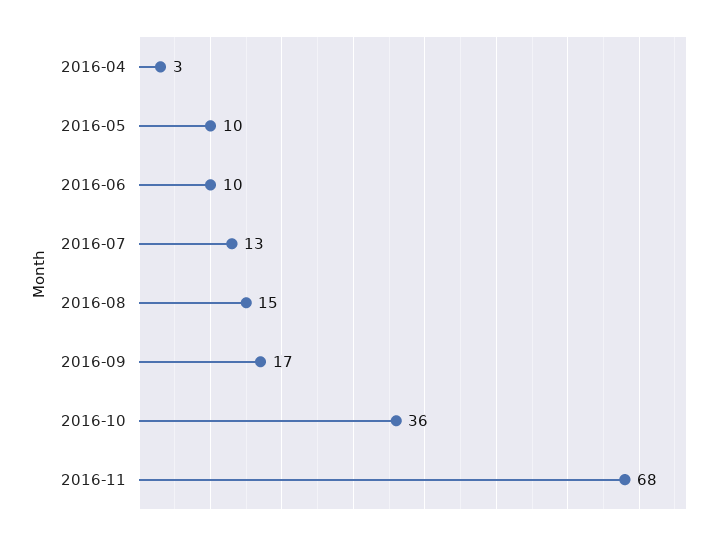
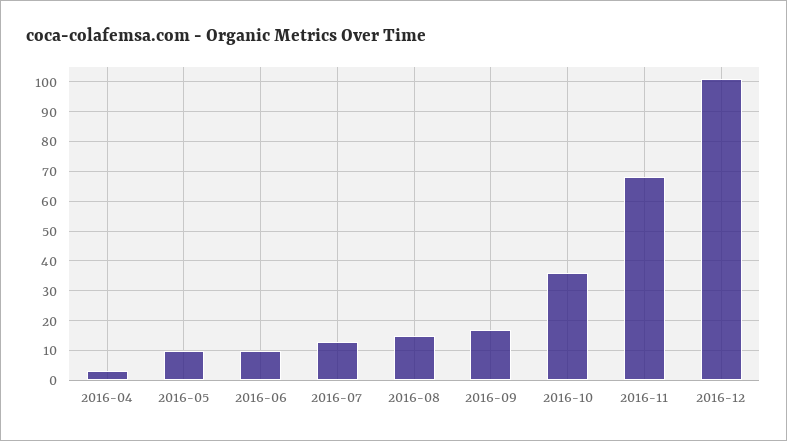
2016-12: none -> 100

